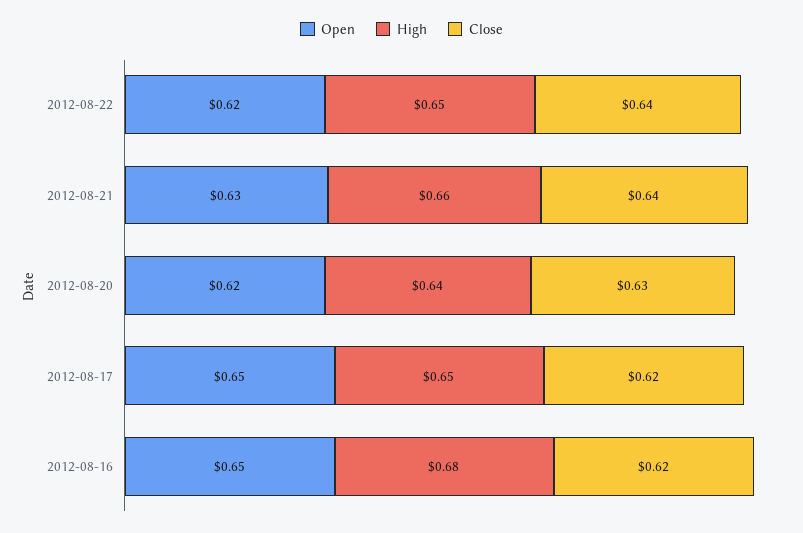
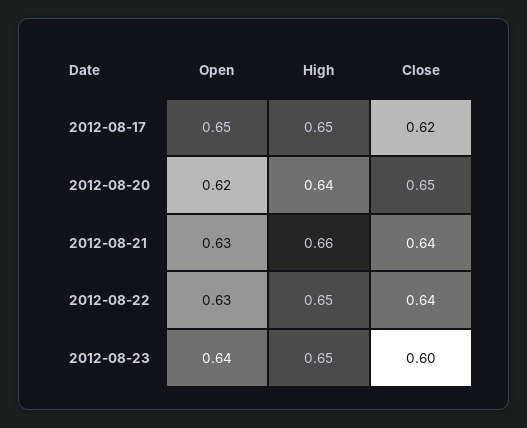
Open, 2012-08-22: 0.62 -> 0.63
Close, 2012-08-20: 0.63 -> 0.65
Open, 2012-08-16: 0.65 -> none
High, 2012-08-16: 0.68 -> none
Close, 2012-08-16: 0.62 -> none
Open, 2012-08-23: none -> 0.64
High, 2012-08-23: none -> 0.65
Close, 2012-08-23: none -> 0.6

